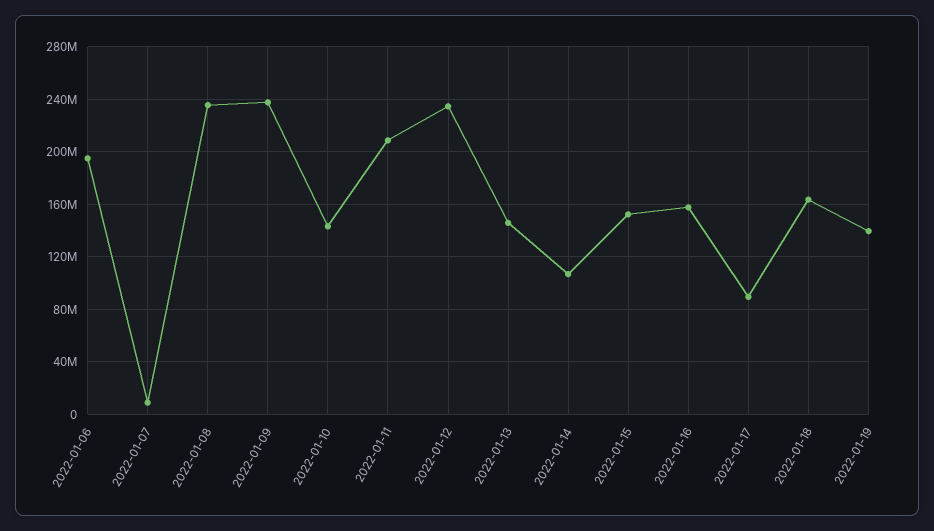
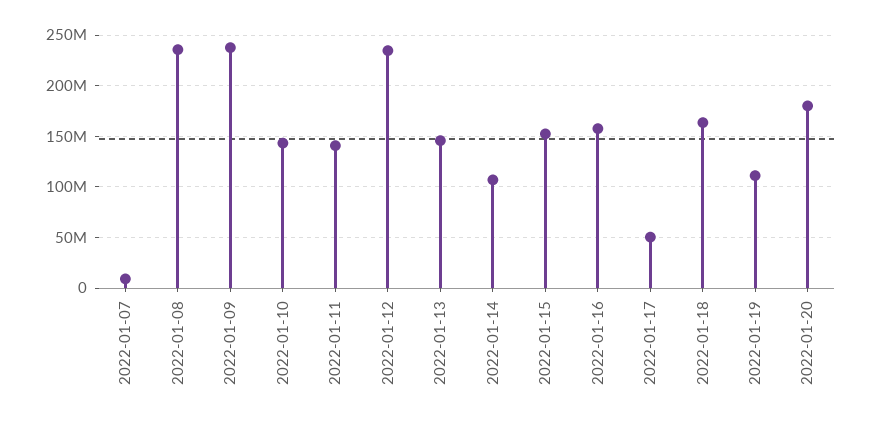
2022-01-06: 195000000 -> none
2022-01-11: 210000000 -> 140000000
2022-01-17: 90000000 -> 50000000
2022-01-19: 140000000 -> 110000000
2022-01-20: none -> 180000000

